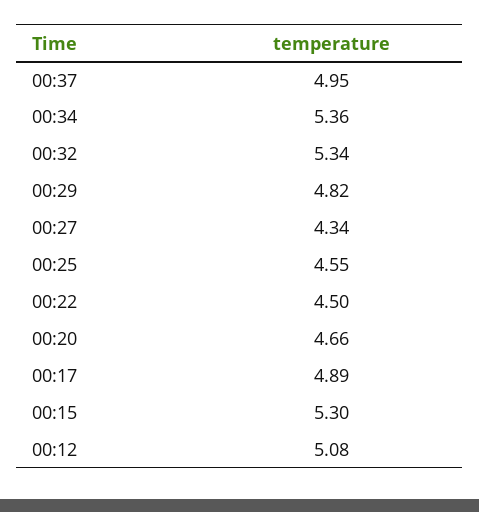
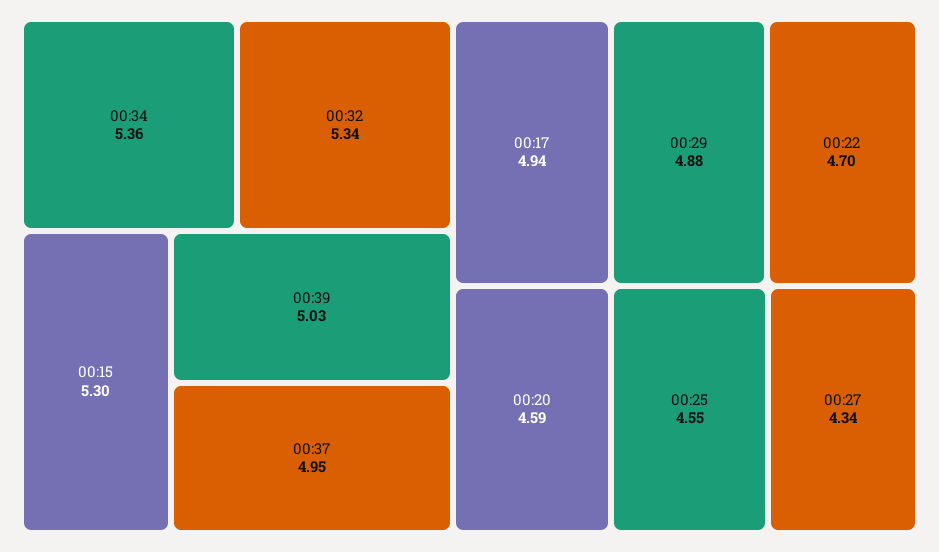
00:29: 4.82 -> 4.88
00:22: 4.5 -> 4.7
00:20: 4.66 -> 4.59
00:17: 4.89 -> 4.94
00:12: 5.08 -> none
00:39: none -> 5.03

